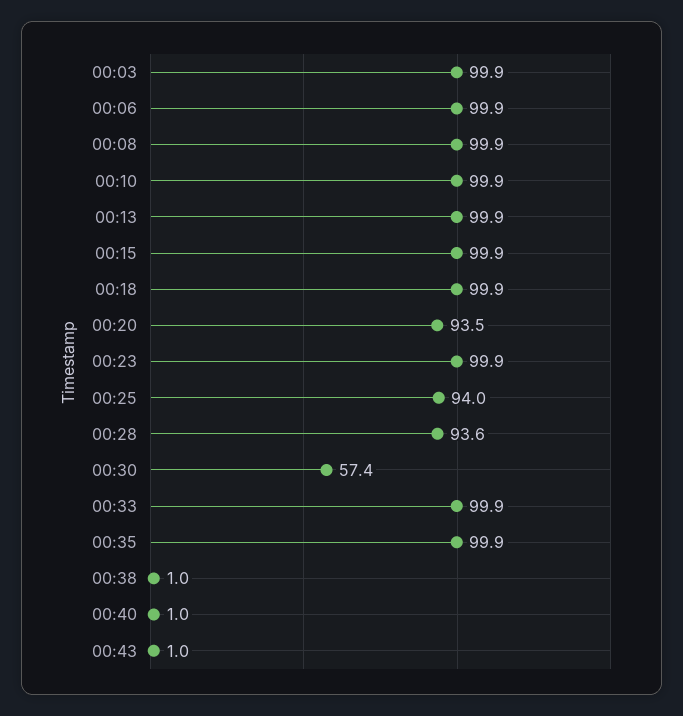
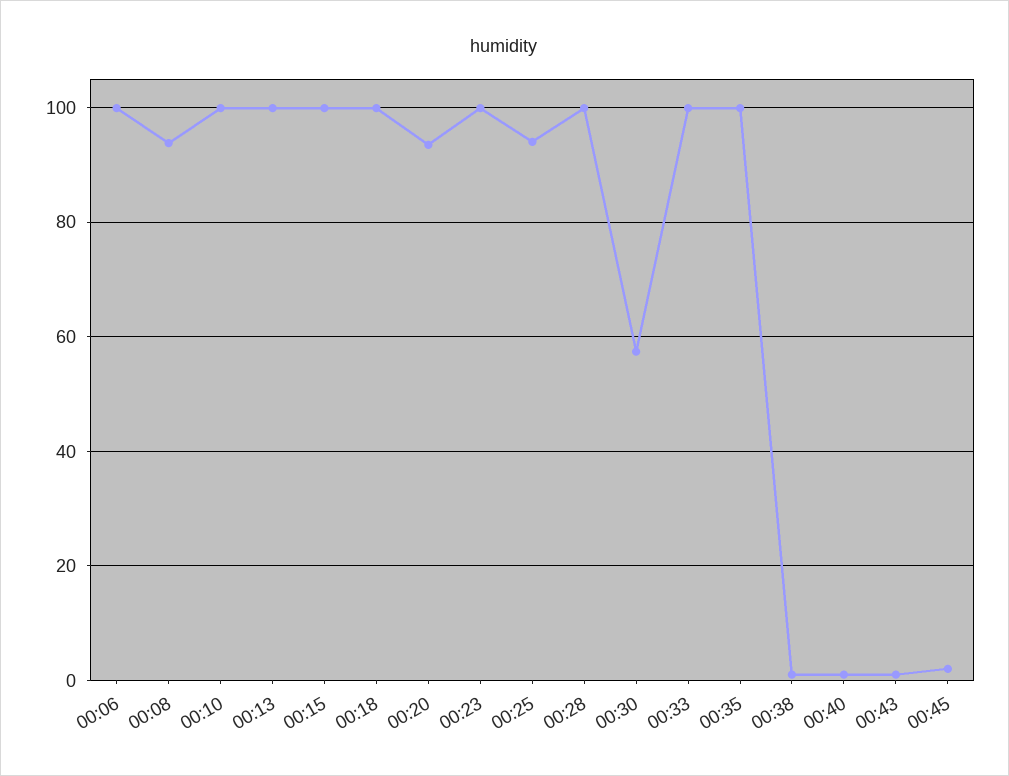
00:03: 99.9 -> none
00:08: 99.9 -> 94
00:28: 93.6 -> 100
00:45: none -> 2

